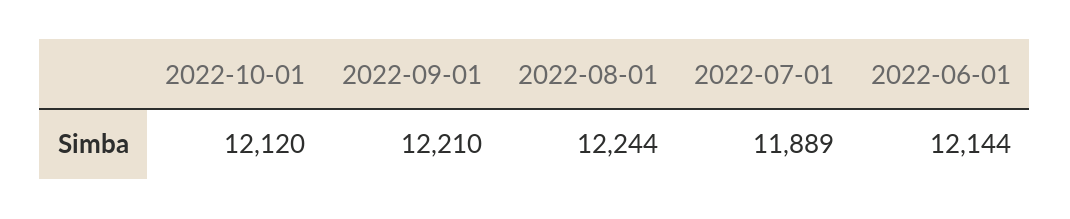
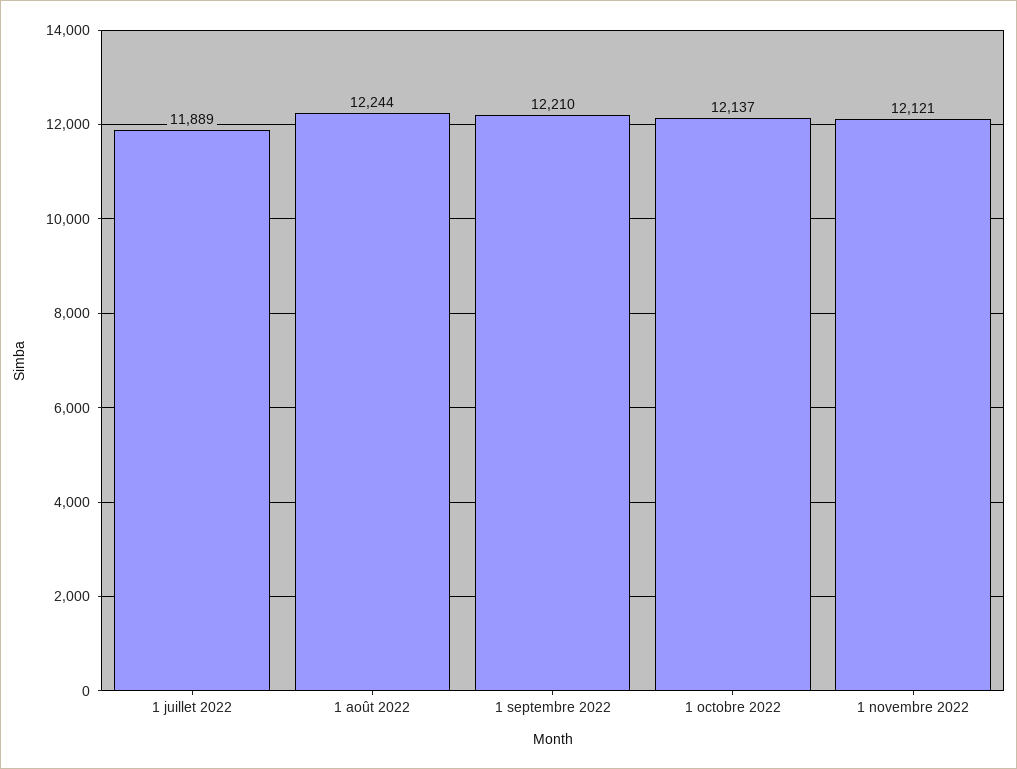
2022-10-01: 12120 -> 12137
2022-06-01: 12144 -> none
1 novembre 2022: none -> 12121

